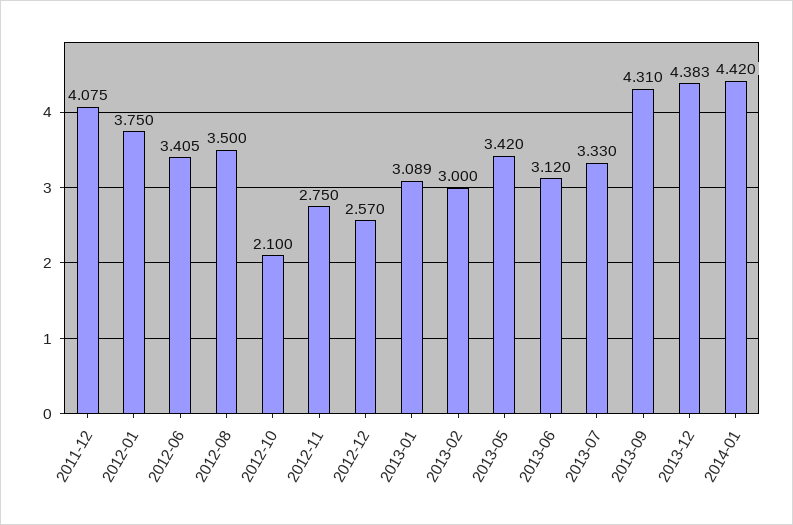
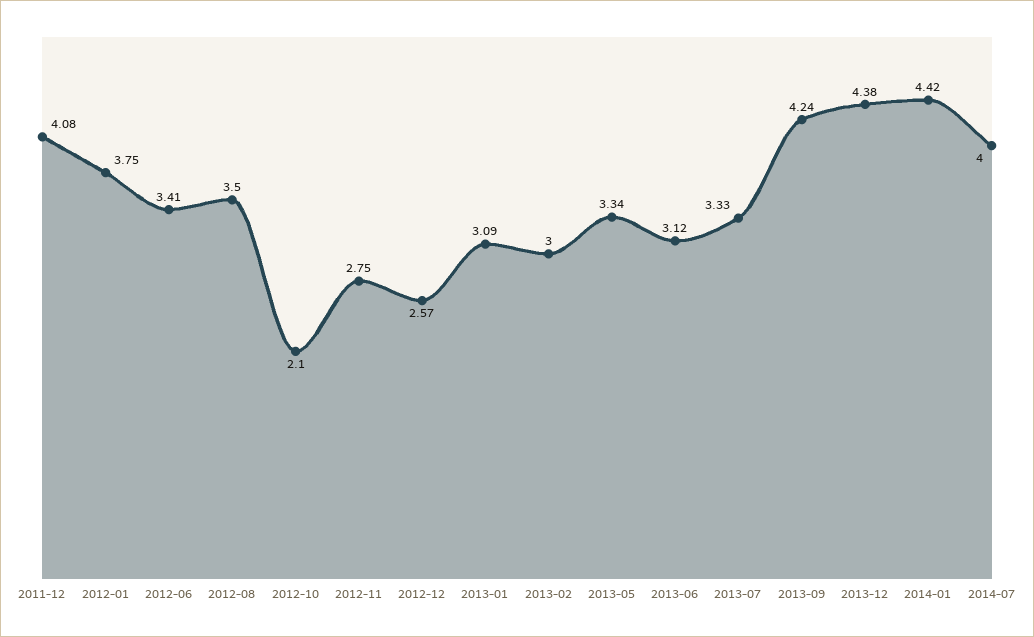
2013-05: 3.42 -> 3.34
2013-09: 4.31 -> 4.24
2014-07: none -> 4

